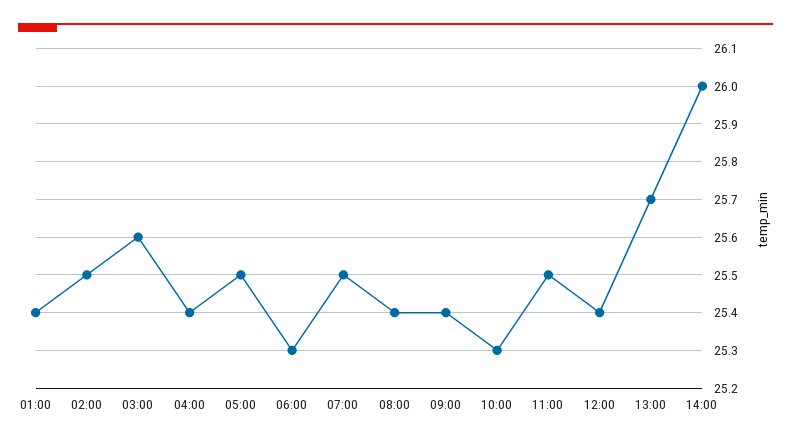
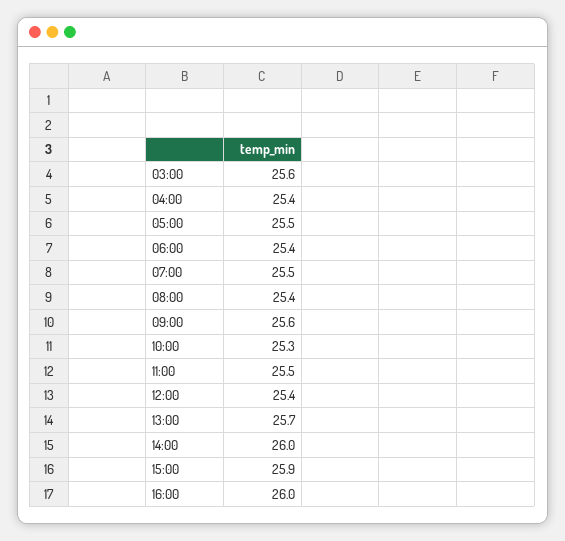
01:00: 25.4 -> none
02:00: 25.5 -> none
06:00: 25.3 -> 25.4
09:00: 25.4 -> 25.6
15:00: none -> 25.9
16:00: none -> 26

